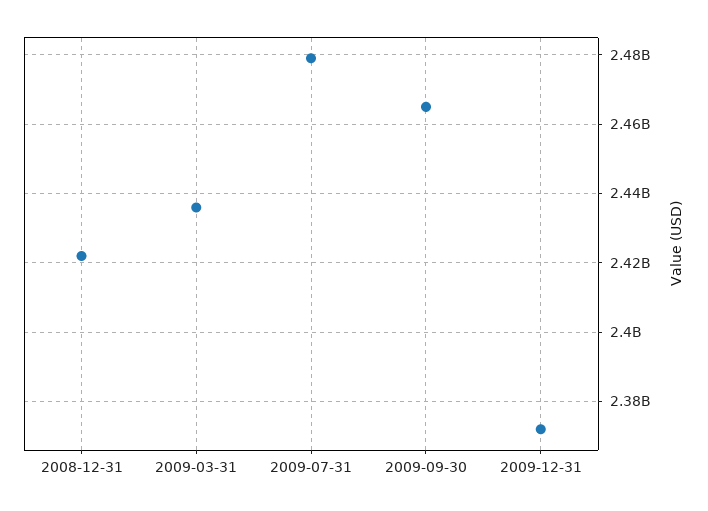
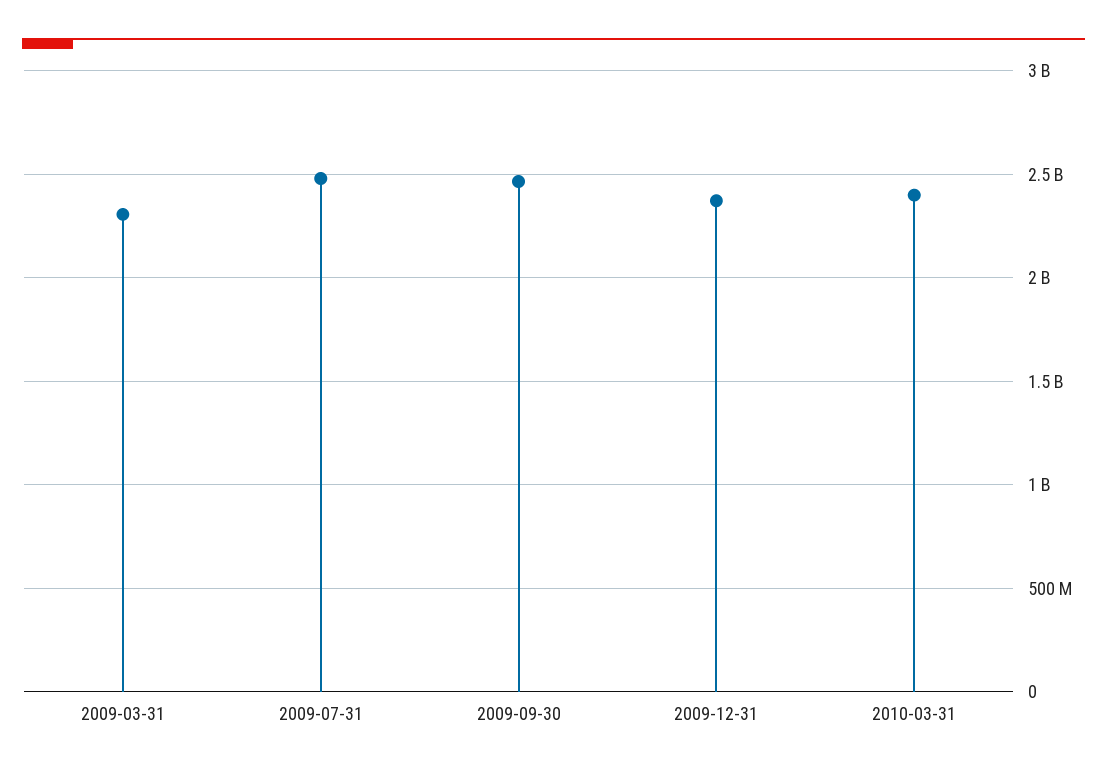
2008-12-31: 2422000000 -> none
2009-03-31: 2436000000 -> 2300000000
2010-03-31: none -> 2400000000

